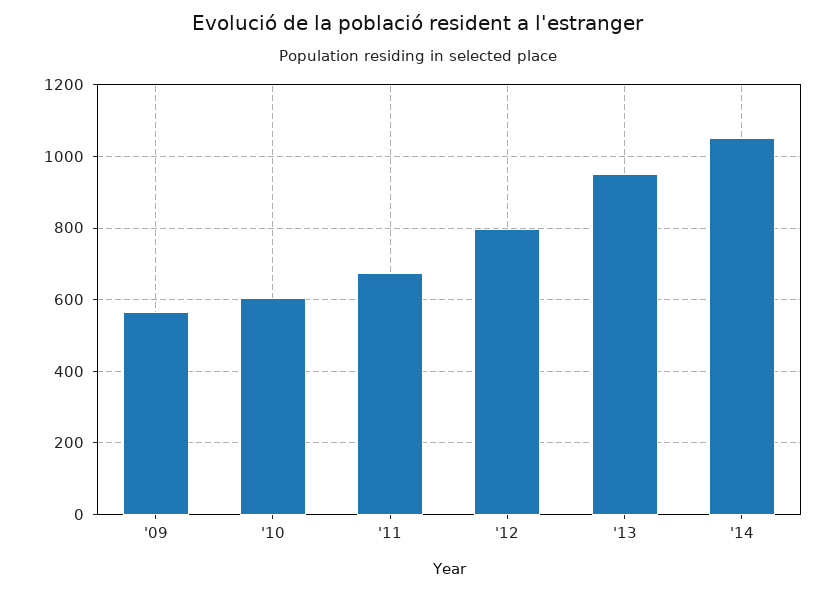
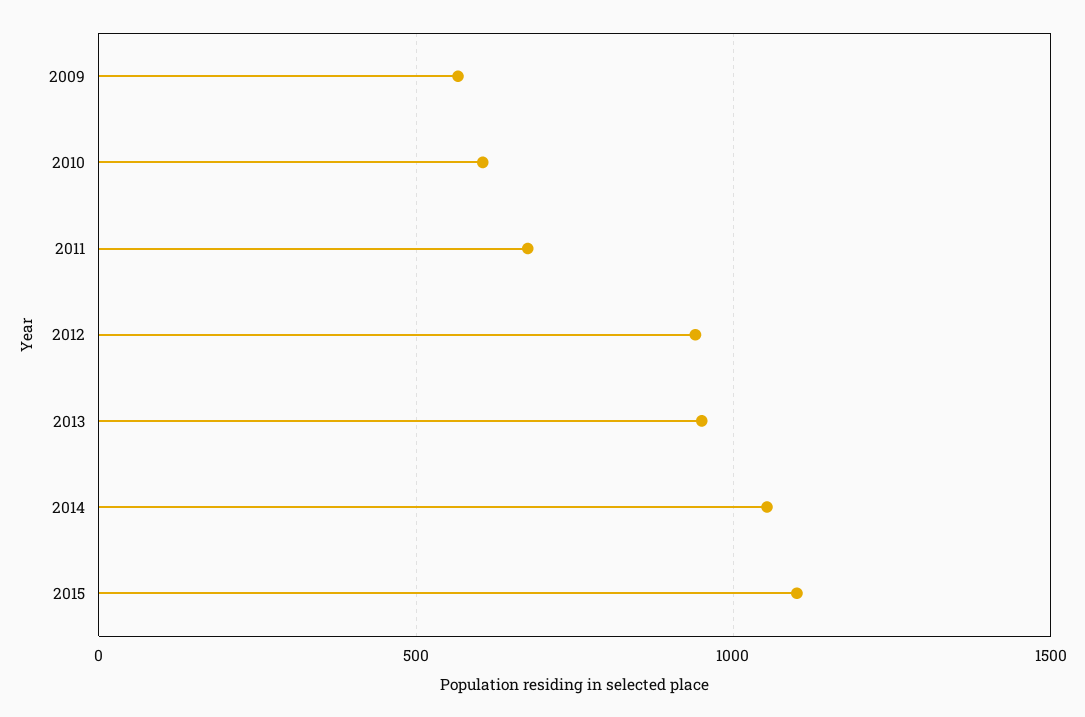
'12: 800 -> 950
2015: none -> 1100

